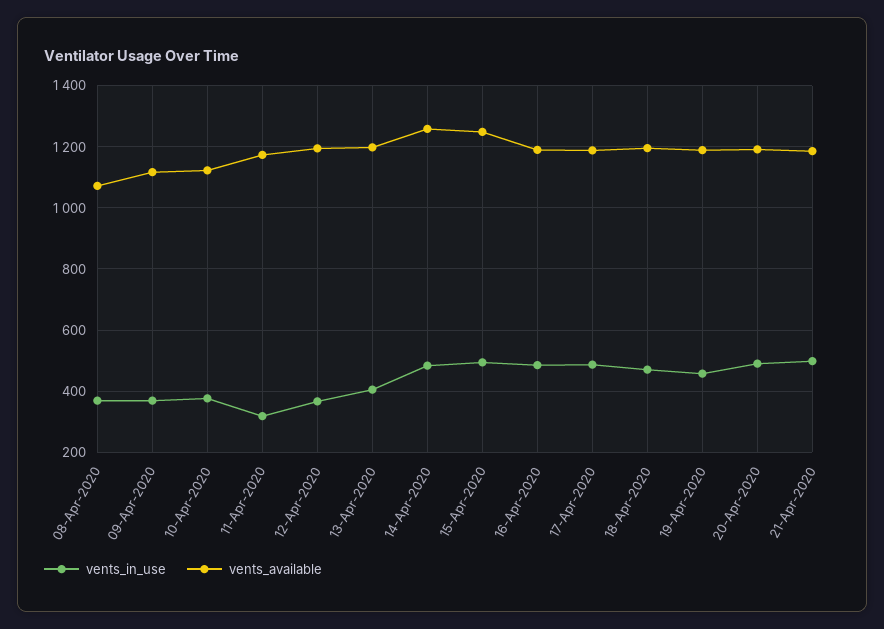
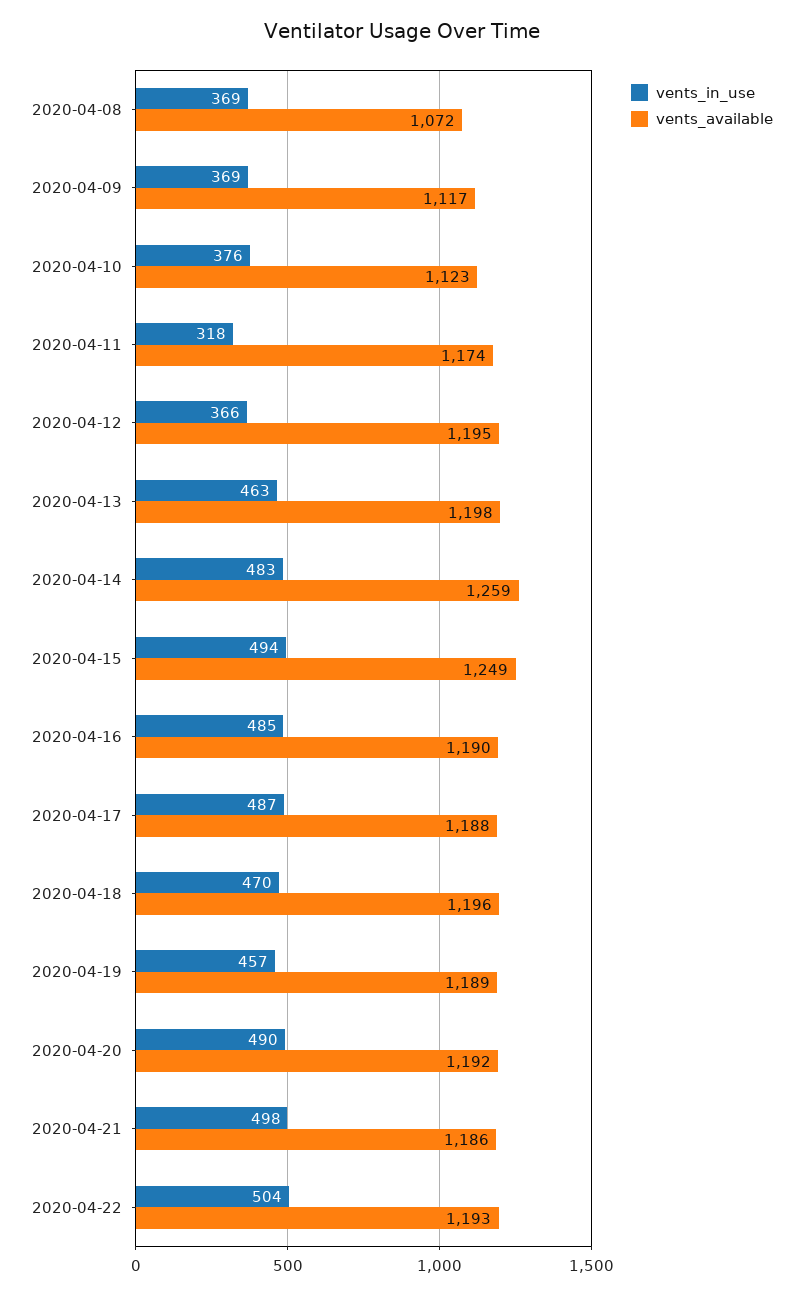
vents_in_use, 13-Apr-2020: 400 -> 463
vents_in_use, 2020-04-22: none -> 504
vents_available, 2020-04-22: none -> 1193

